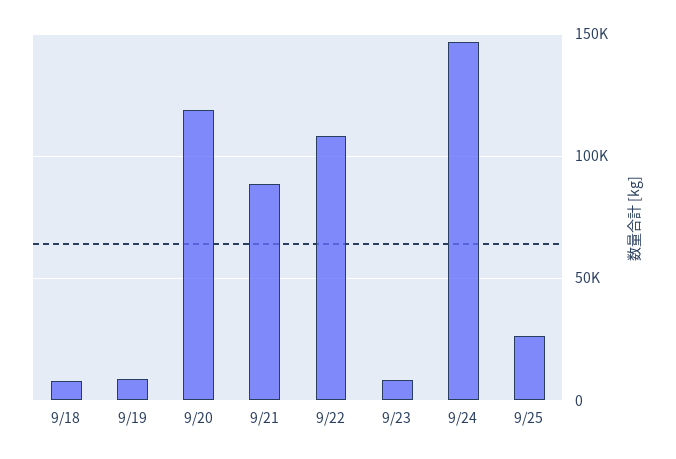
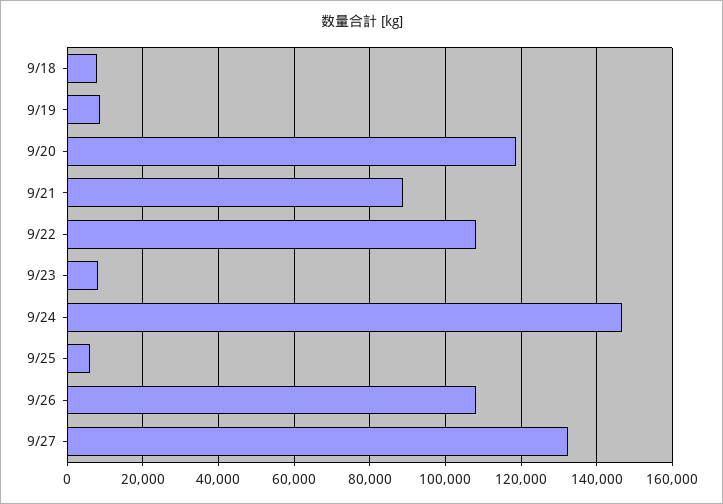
9/25: 25000 -> 6000
9/26: none -> 108000
9/27: none -> 132000

